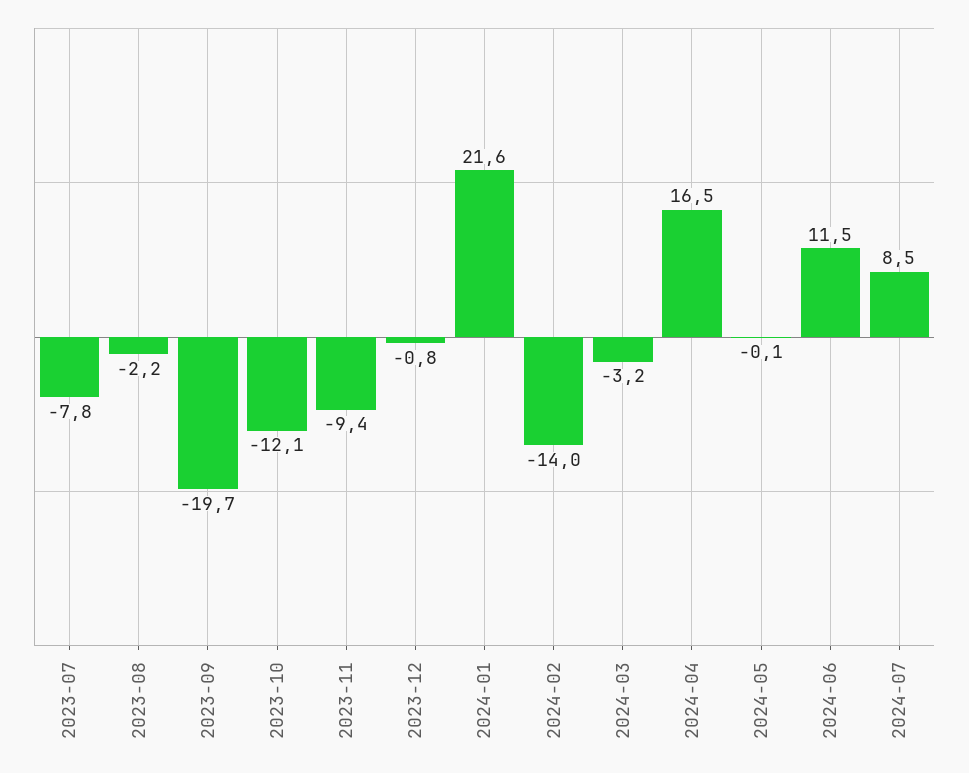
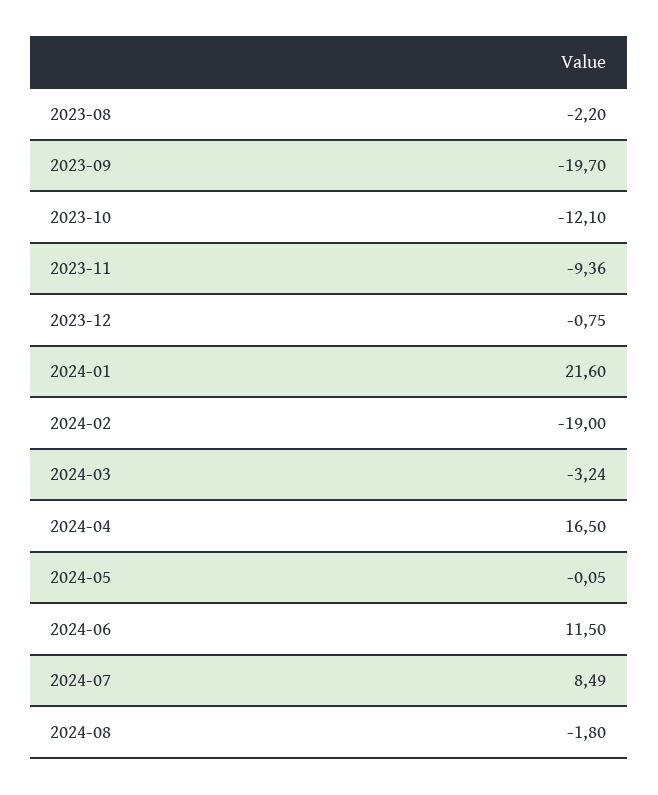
2023-07: -7.8 -> none
2024-02: -14 -> -19
2024-08: none -> -1.8

